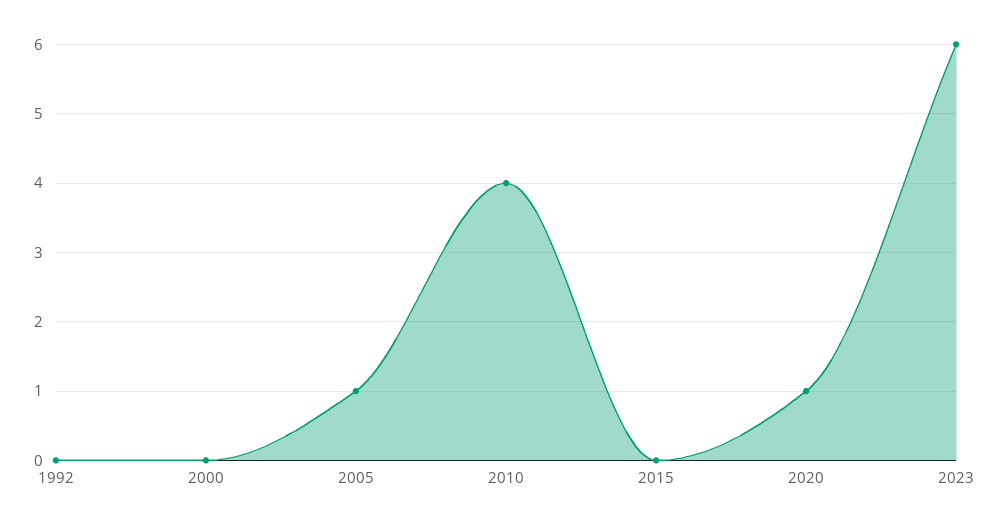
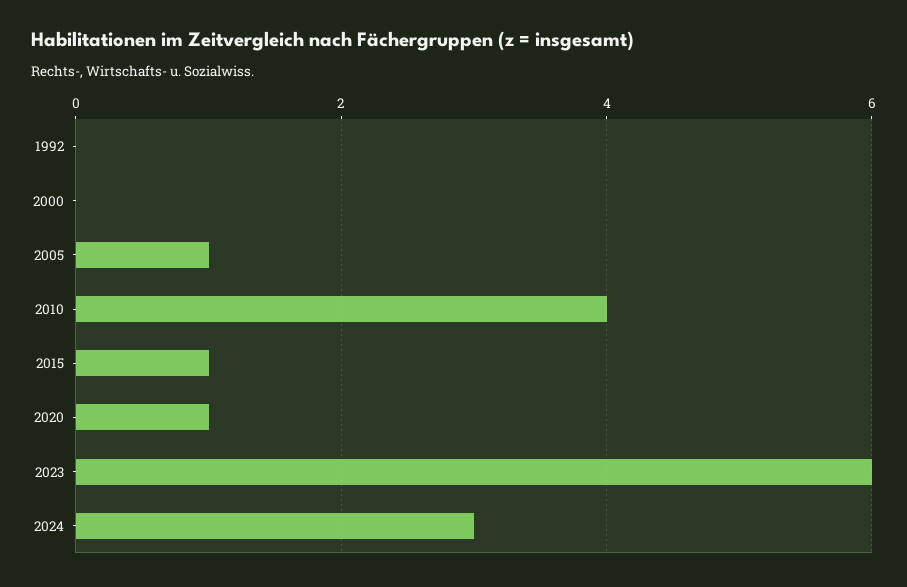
2015: 0 -> 1
2024: none -> 3

